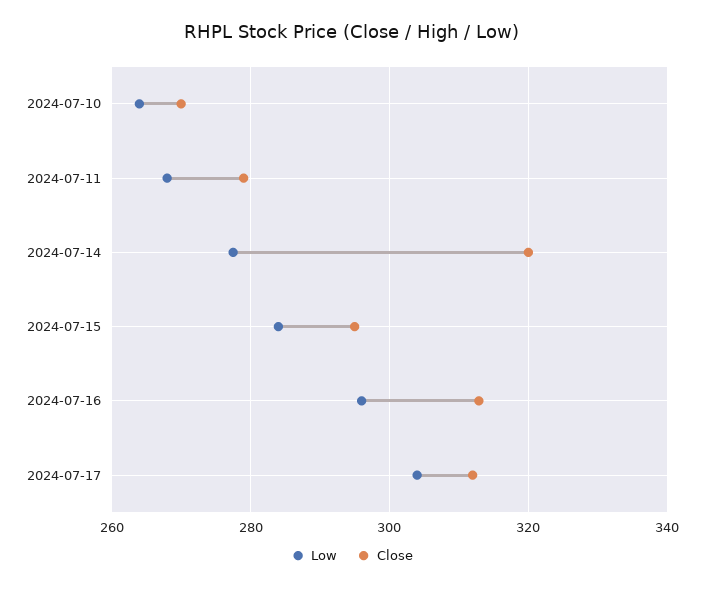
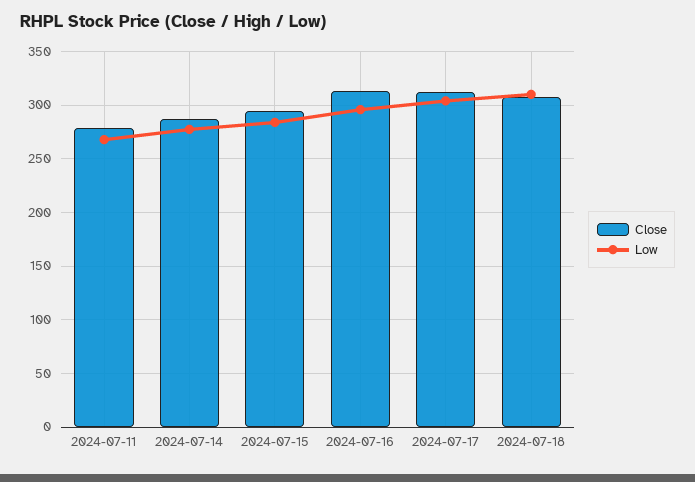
Low, 2024-07-10: 264 -> none
Close, 2024-07-10: 270 -> none
Close, 2024-07-14: 320 -> 290
Close, 2024-07-18: none -> 310
Low, 2024-07-18: none -> 310

